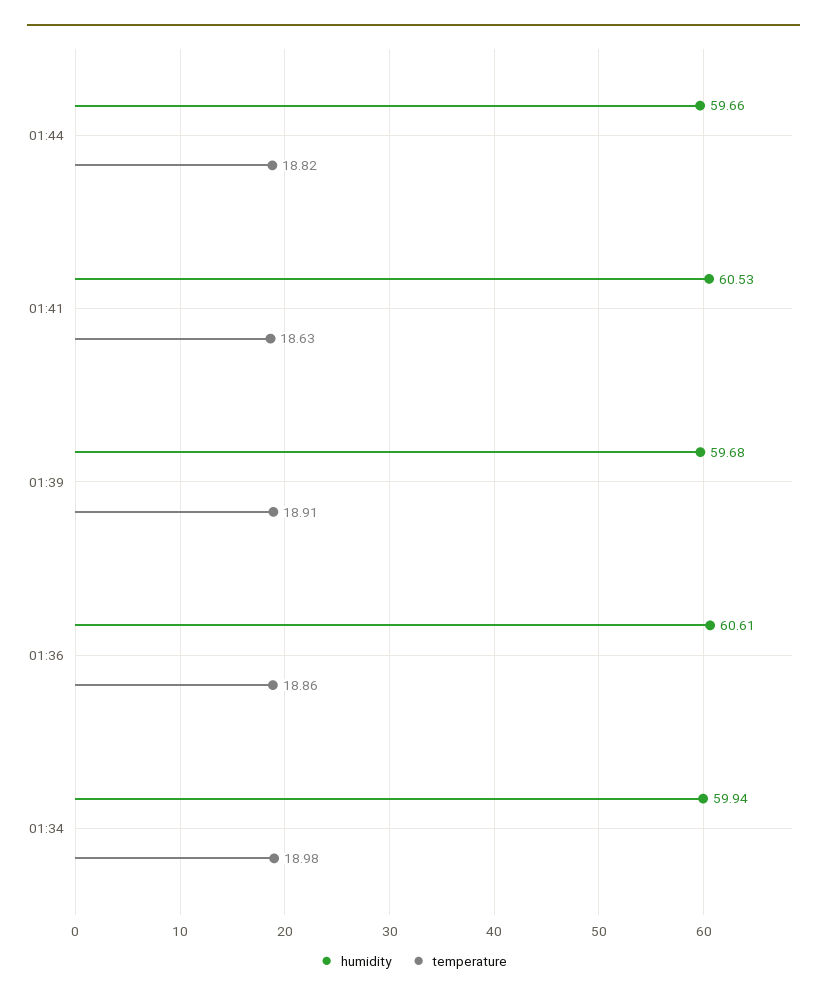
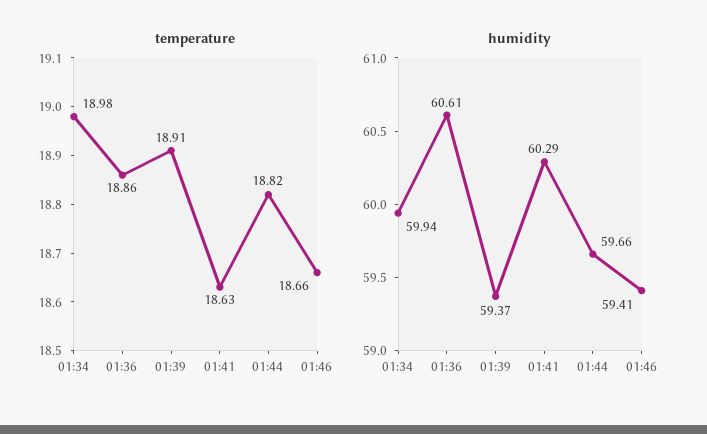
humidity, 01:41: 60.53 -> 60.29
humidity, 01:39: 59.68 -> 59.37
temperature, 01:46: none -> 18.66
humidity, 01:46: none -> 59.41

